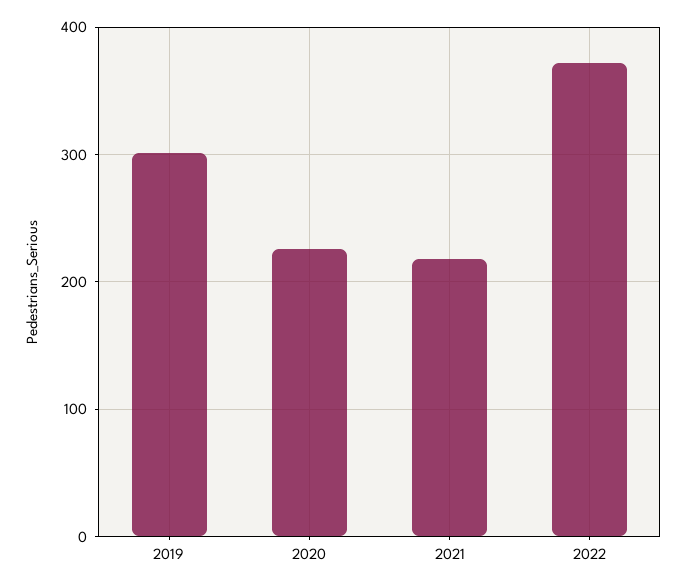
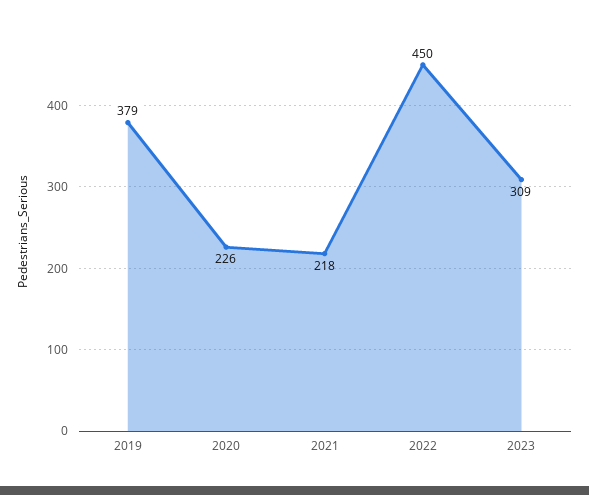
2019: 300 -> 379
2022: 370 -> 450
2023: none -> 309

